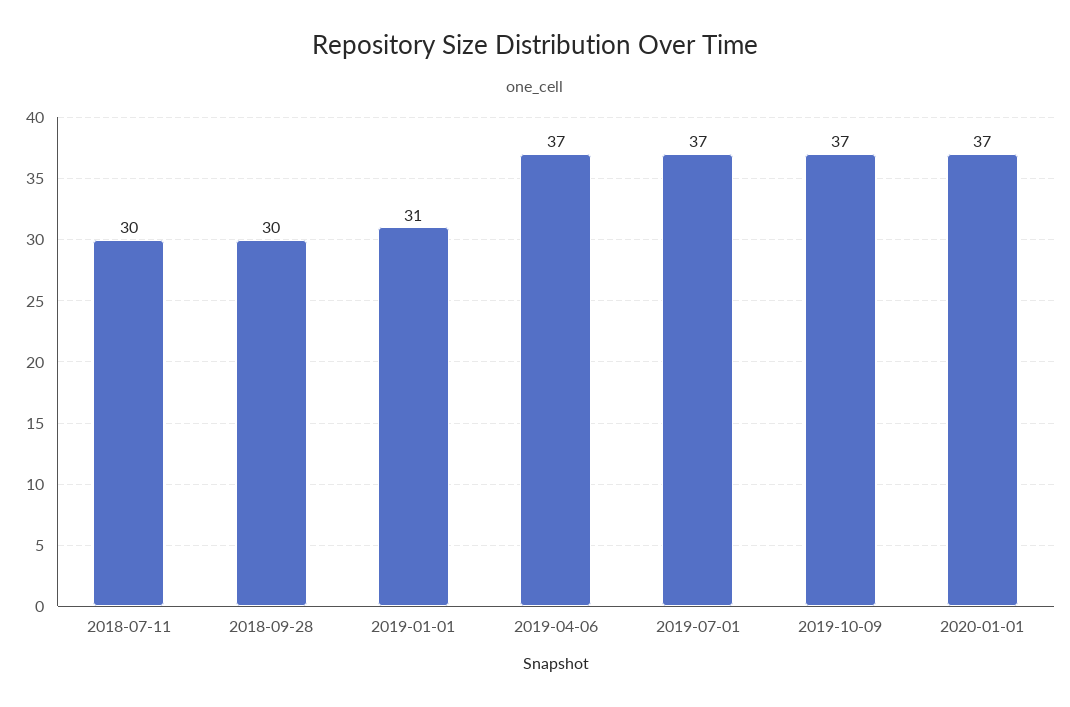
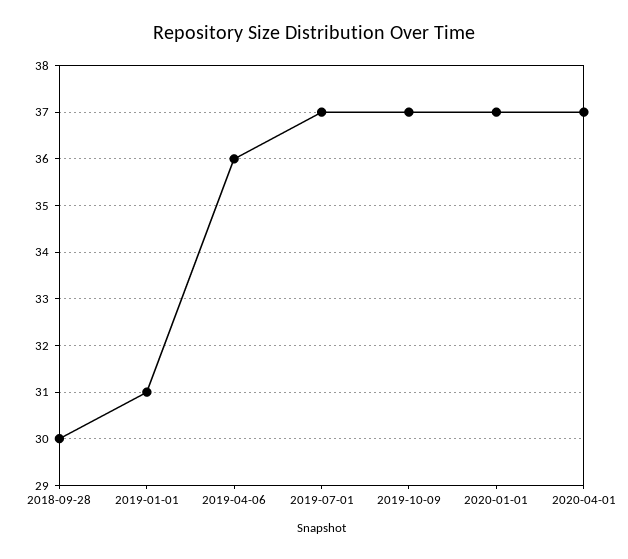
2018-07-11: 30 -> none
2019-04-06: 37 -> 36
2020-04-01: none -> 37

